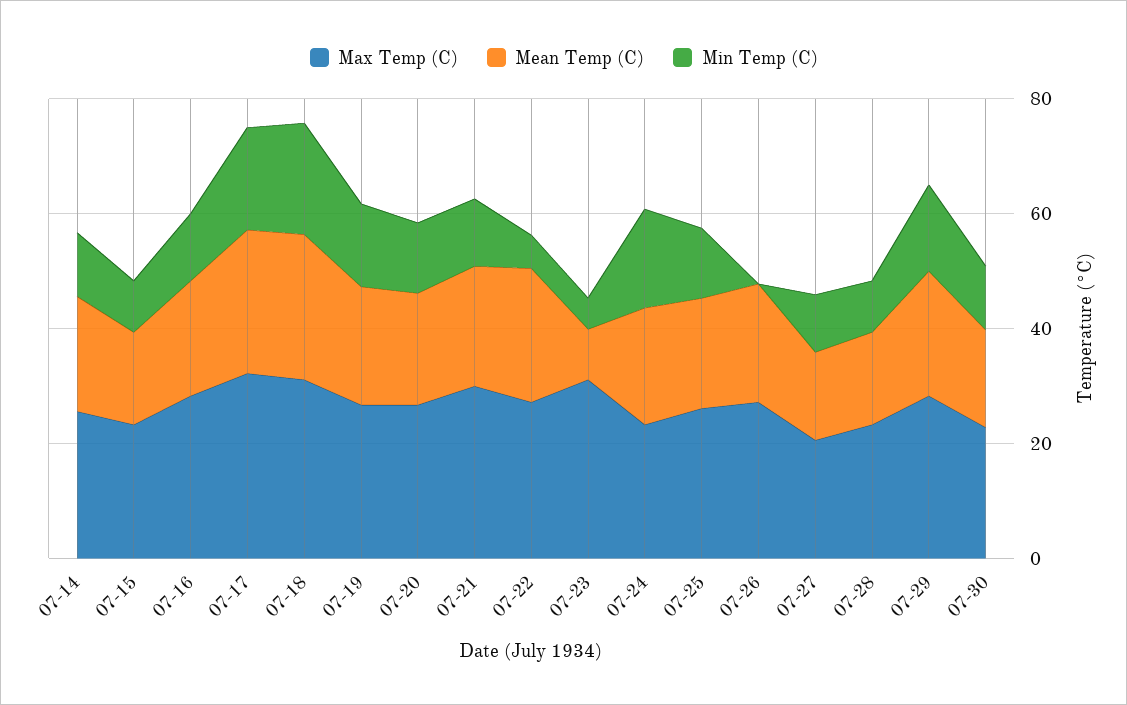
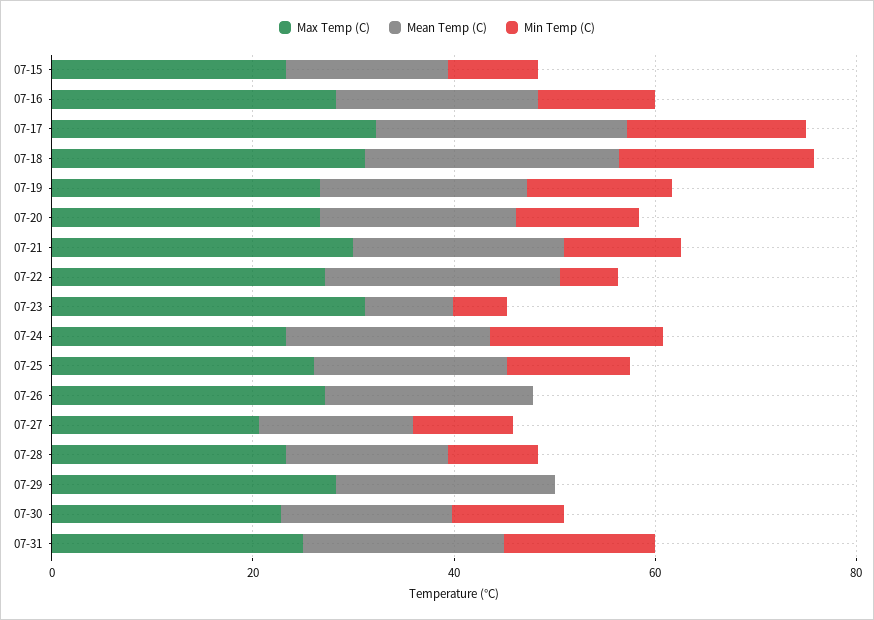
Max Temp (C), 07-14: 25 -> none
Mean Temp (C), 07-14: 20 -> none
Min Temp (C), 07-14: 10 -> none
Min Temp (C), 07-29: 15 -> 0
Max Temp (C), 07-31: none -> 25
Mean Temp (C), 07-31: none -> 20
Min Temp (C), 07-31: none -> 15

